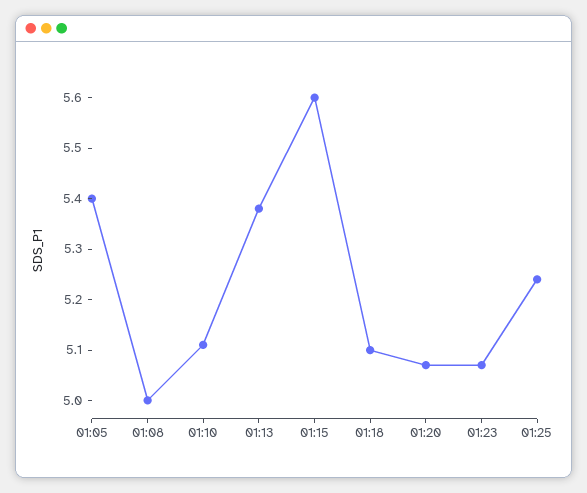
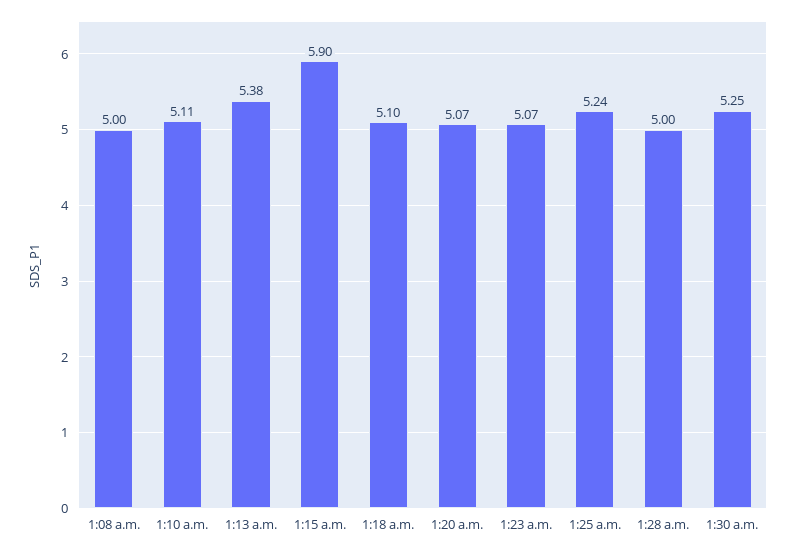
01:05: 5.4 -> none
01:15: 5.6 -> 5.9
1:28 a.m.: none -> 5
1:30 a.m.: none -> 5.25

